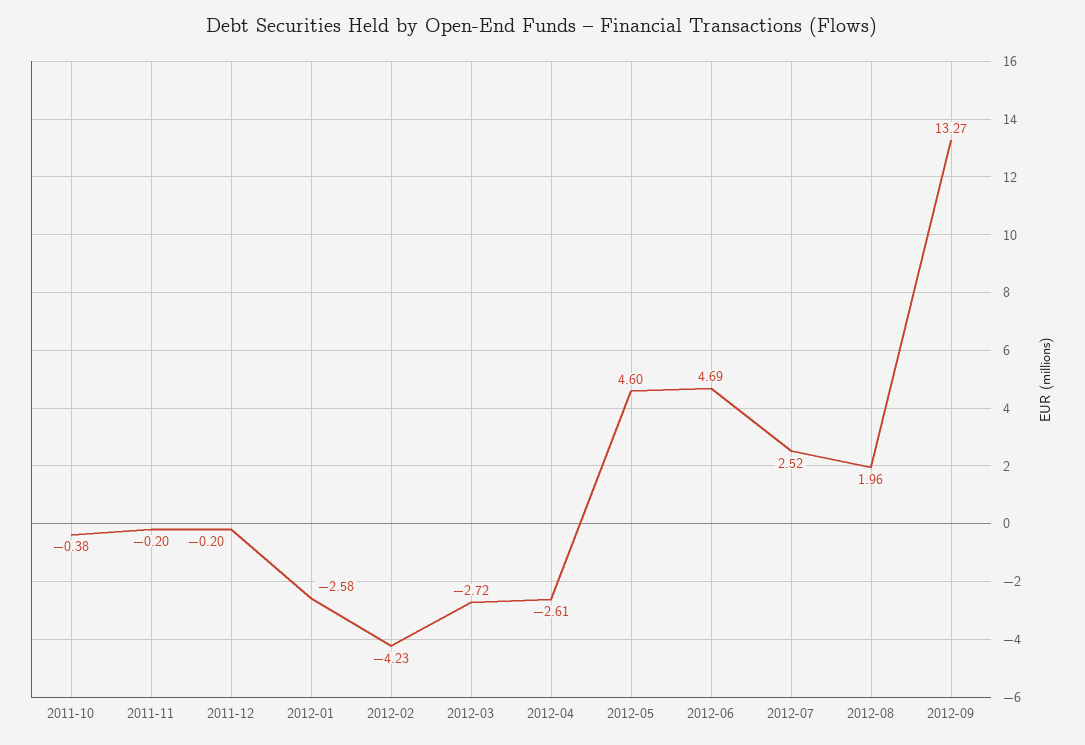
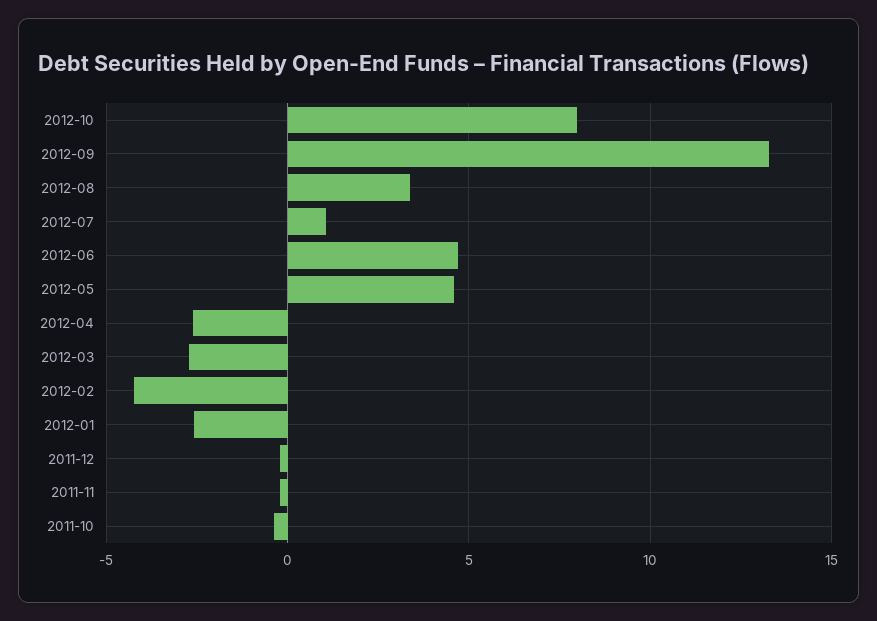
2012-07: 2.52 -> 1
2012-08: 1.96 -> 3.5
2012-10: none -> 8

